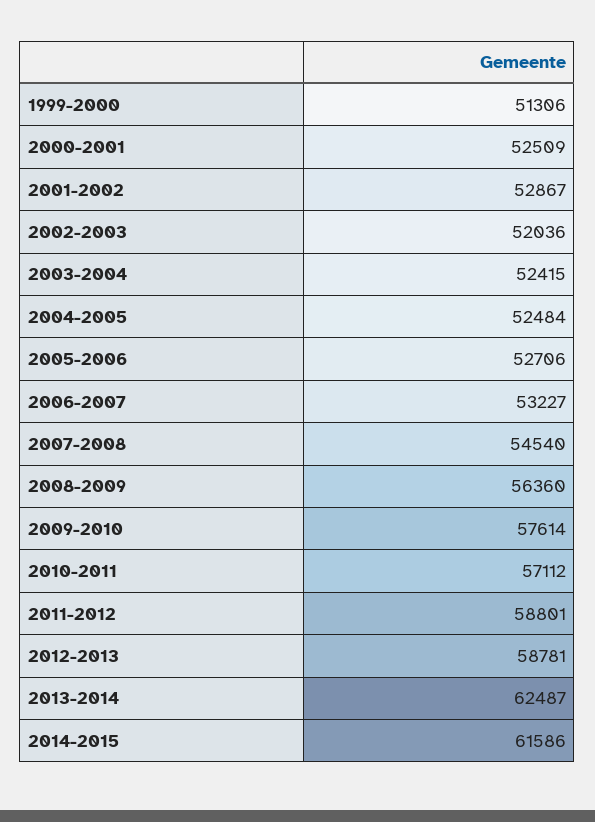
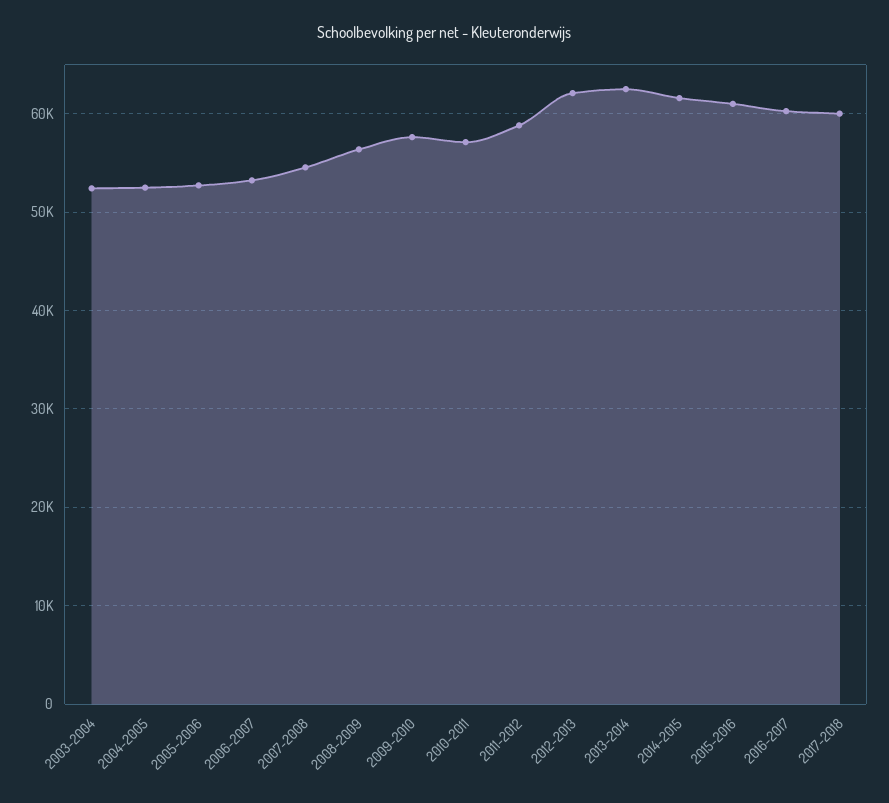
1999-2000: 51306 -> none
2000-2001: 52509 -> none
2001-2002: 52867 -> none
2002-2003: 52036 -> none
2012-2013: 58781 -> 62000
2015-2016: none -> 61000
2016-2017: none -> 60000
2017-2018: none -> 60000

